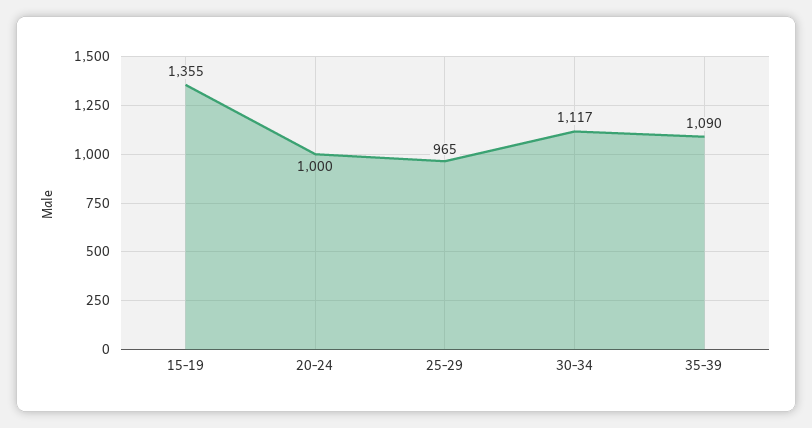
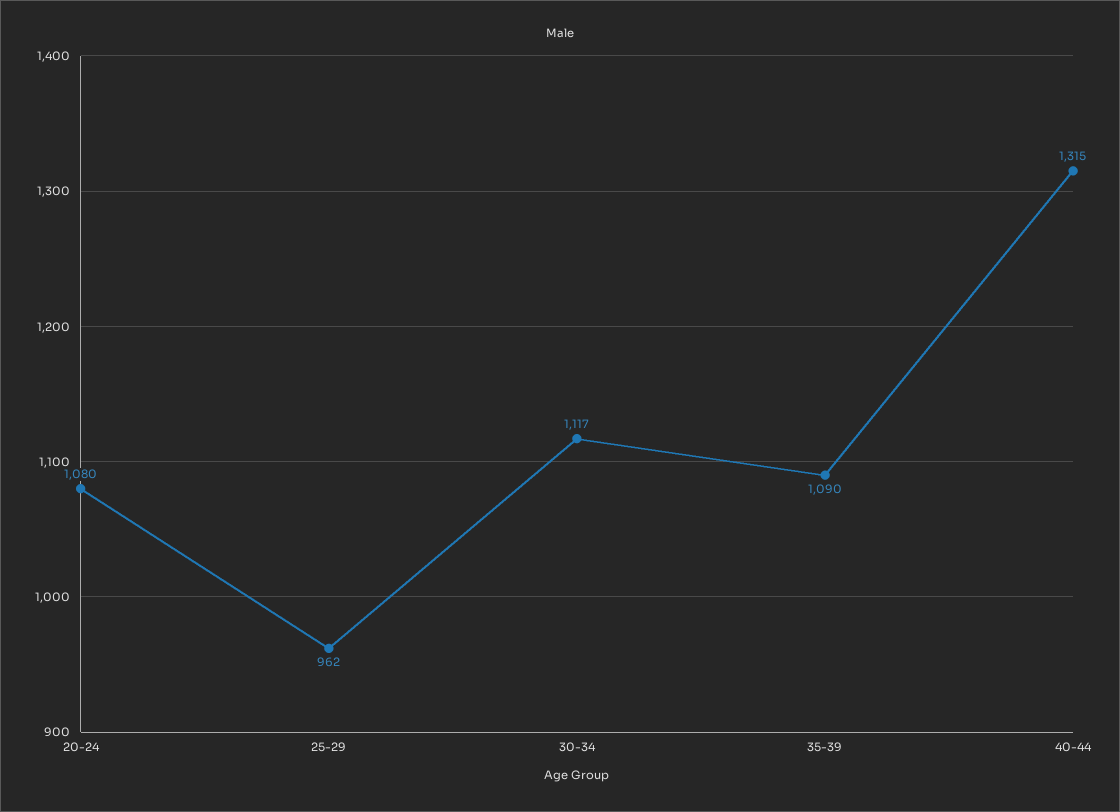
15-19: 1355 -> none
20-24: 1000 -> 1080
25-29: 965 -> 962
40-44: none -> 1315

